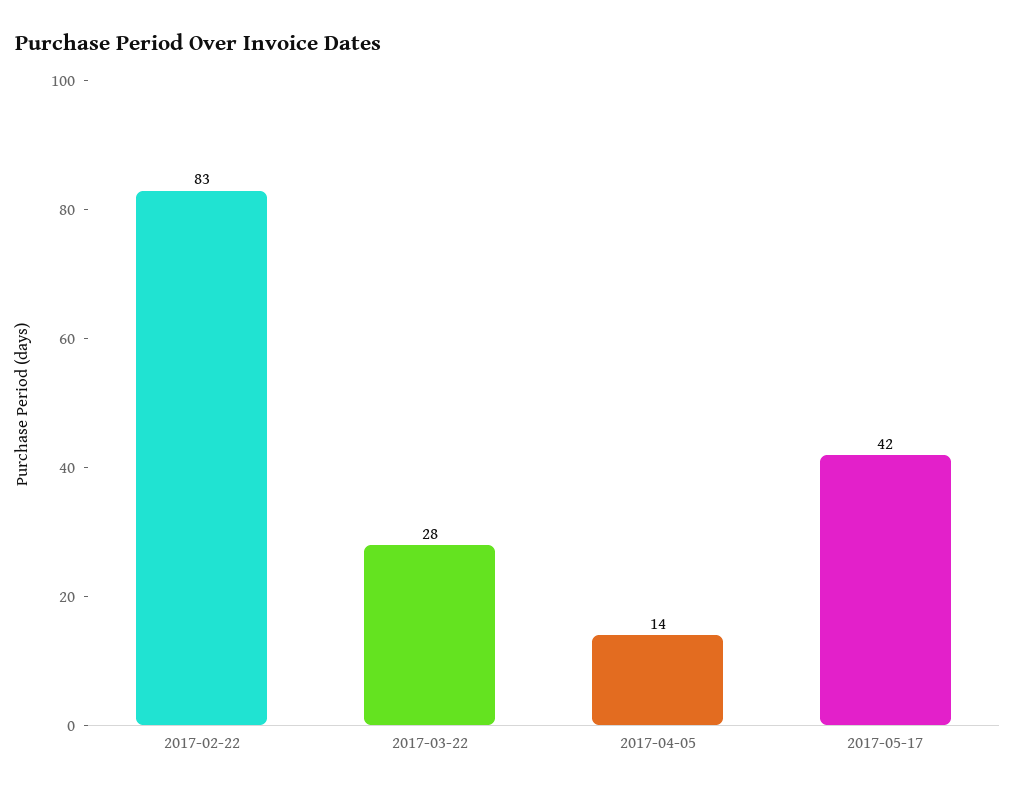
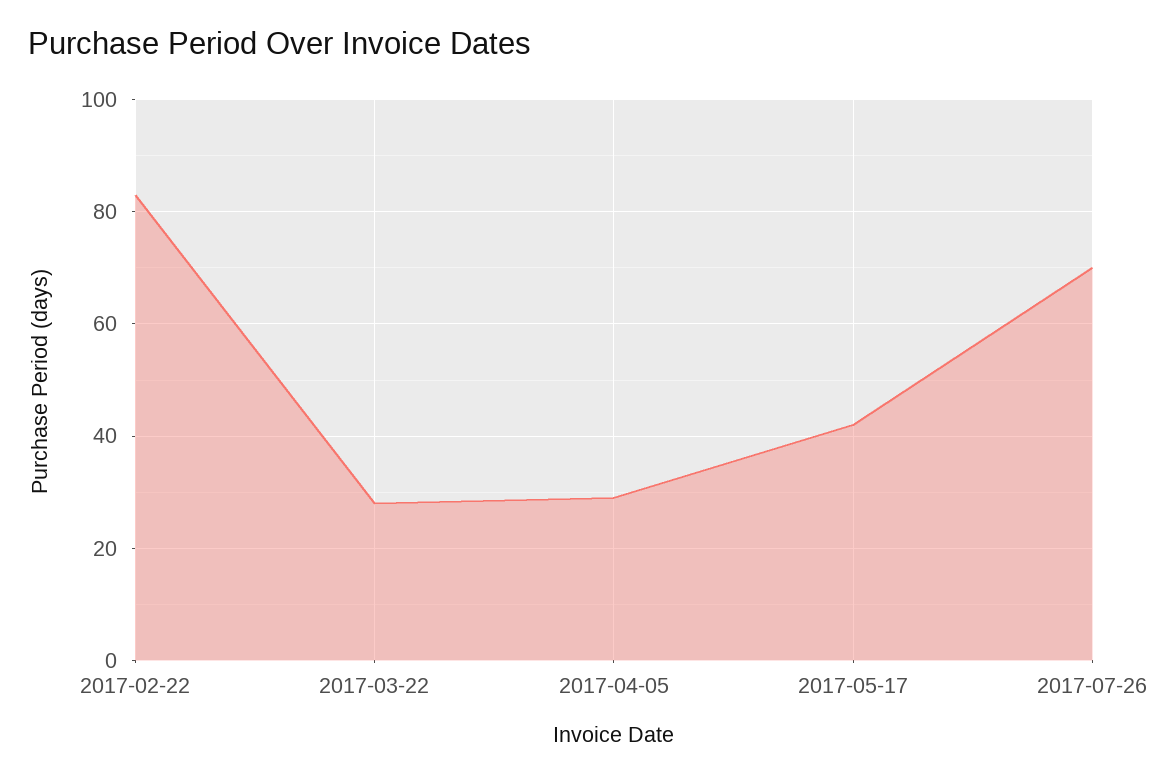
2017-04-05: 14 -> 30
2017-07-26: none -> 70

